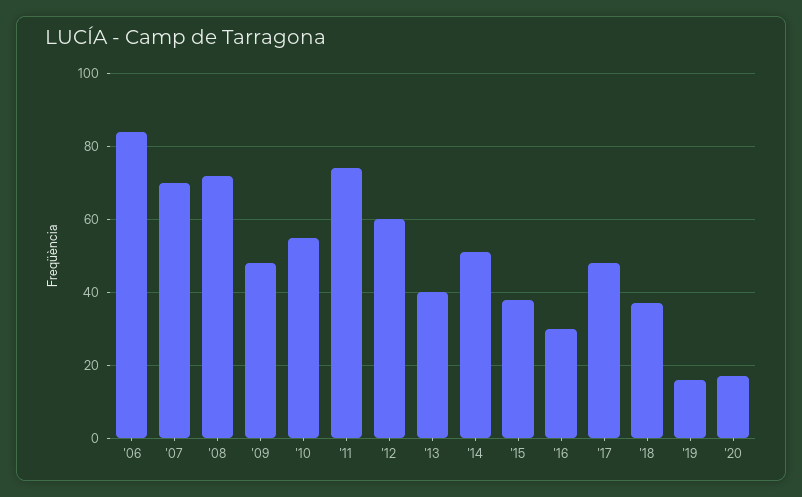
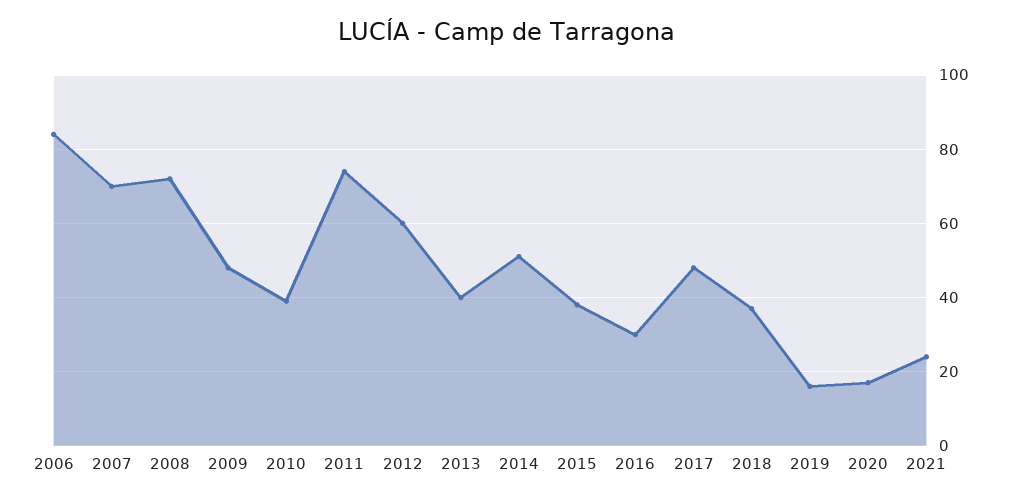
'10: 55 -> 40
2021: none -> 25

